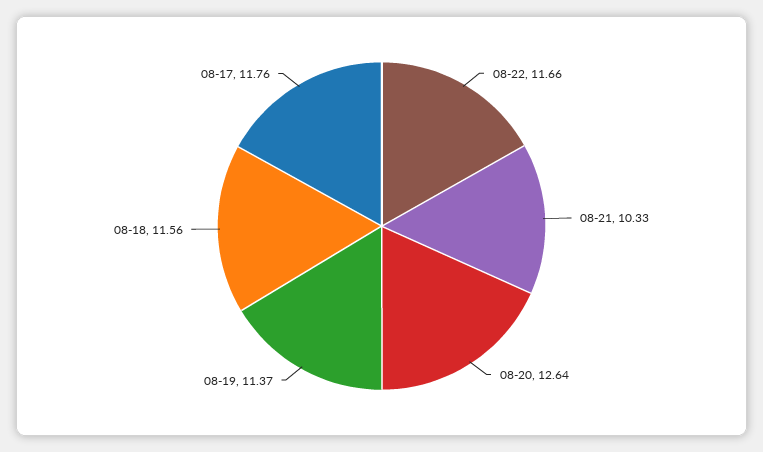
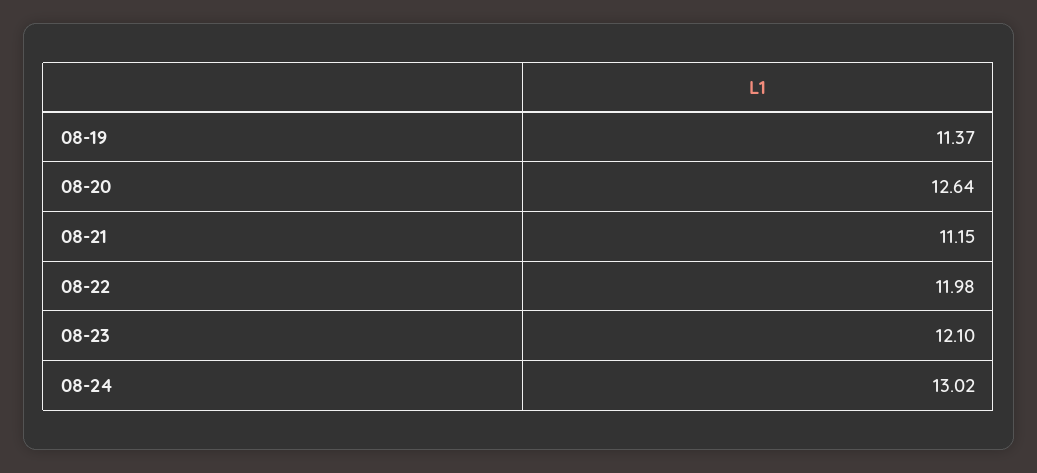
08-22: 11.66 -> 11.98
08-21: 10.33 -> 11.15
08-18: 11.56 -> none
08-17: 11.76 -> none
08-23: none -> 12.1
08-24: none -> 13.02

